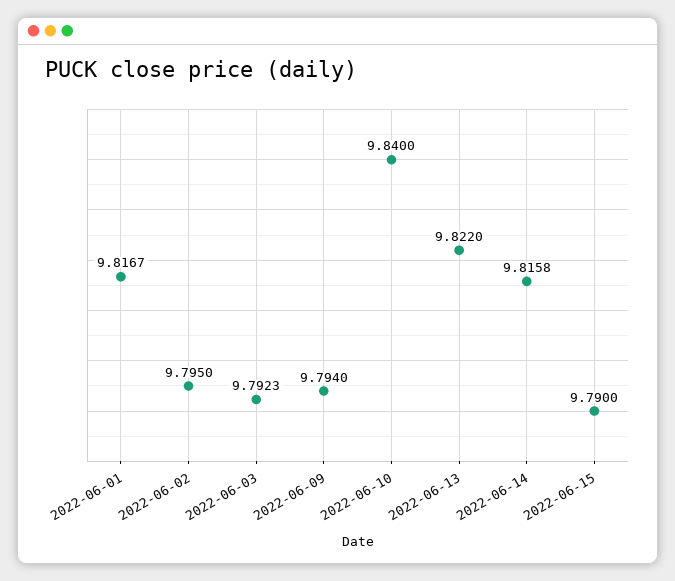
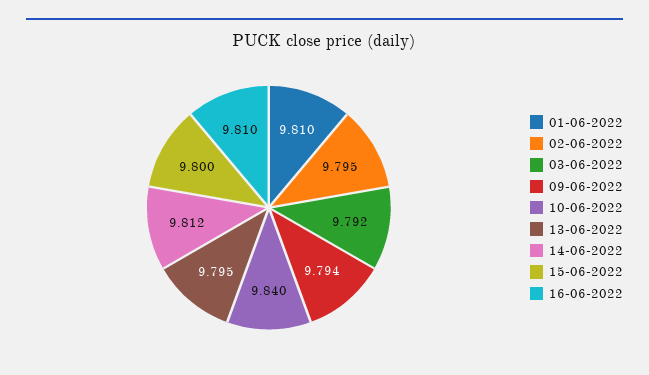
2022-06-01: 9.8167 -> 9.81
2022-06-13: 9.822 -> 9.795
2022-06-14: 9.8158 -> 9.812
2022-06-15: 9.79 -> 9.8
16-06-2022: none -> 9.81

